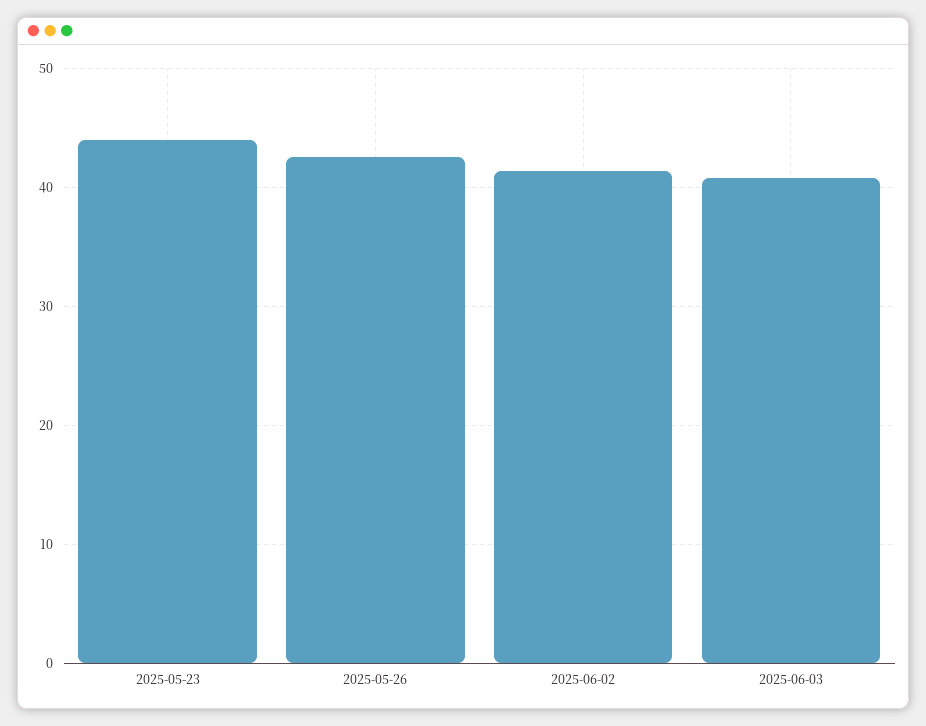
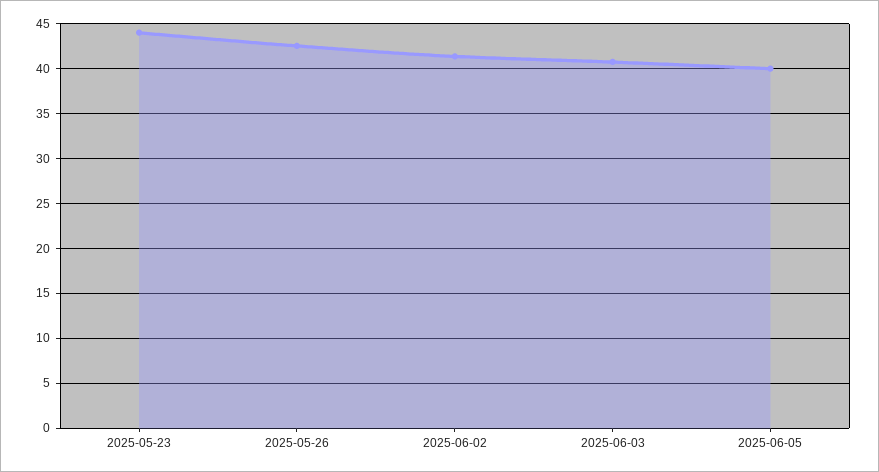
2025-06-05: none -> 40

